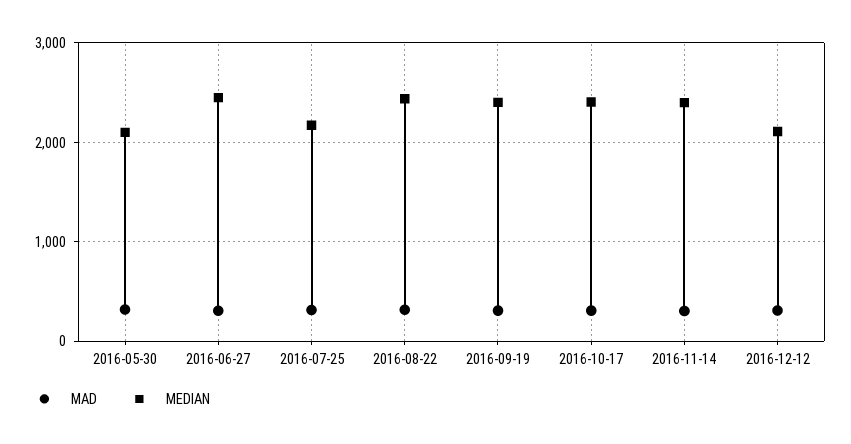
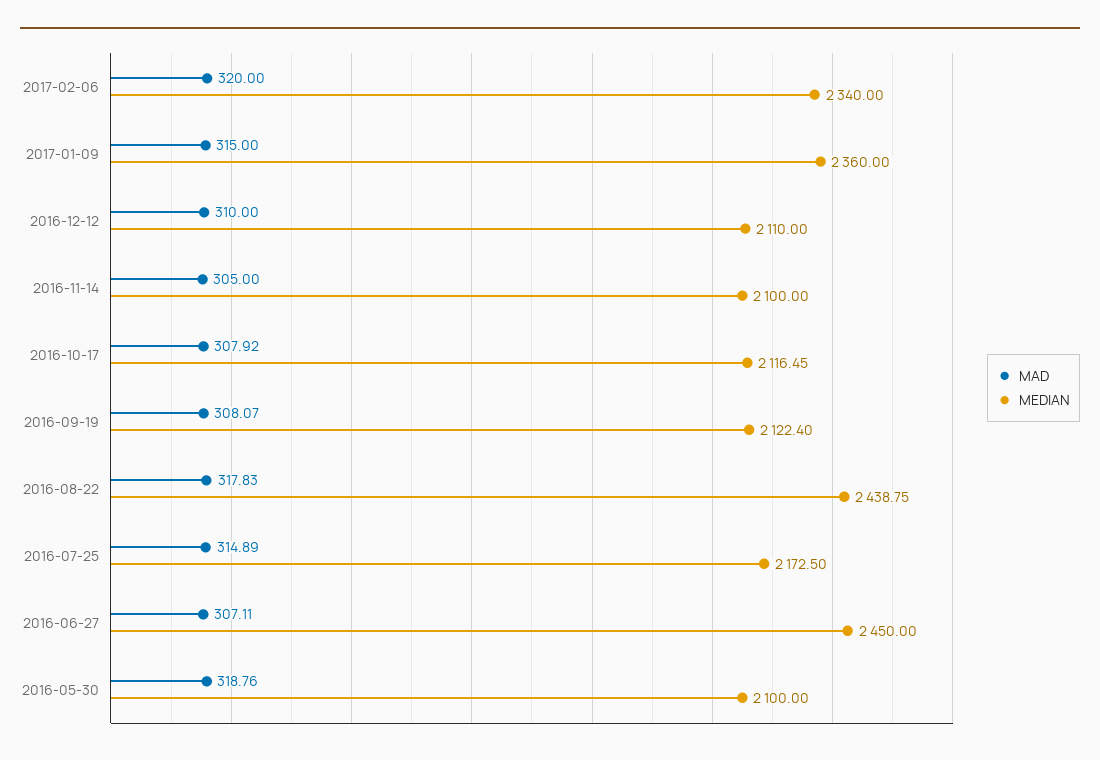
MEDIAN, 2016-09-19: 2400 -> 2122.4
MEDIAN, 2016-10-17: 2400 -> 2116.45
MEDIAN, 2016-11-14: 2400 -> 2100
MAD, 2017-02-06: none -> 320
MEDIAN, 2017-02-06: none -> 2340
MAD, 2017-01-09: none -> 315
MEDIAN, 2017-01-09: none -> 2360

